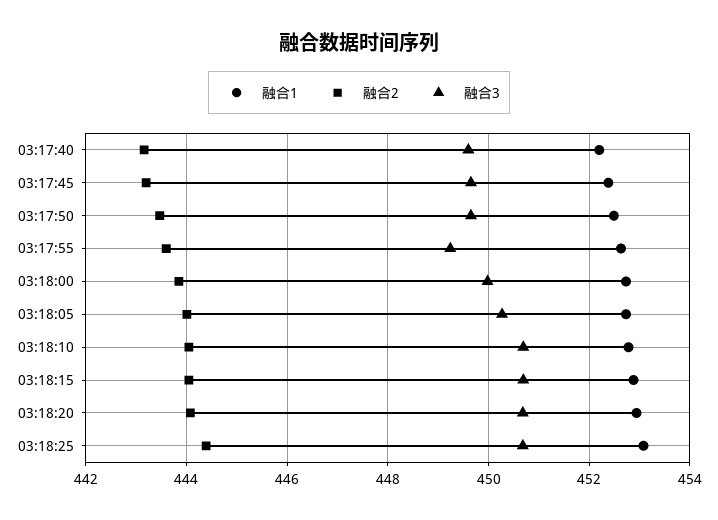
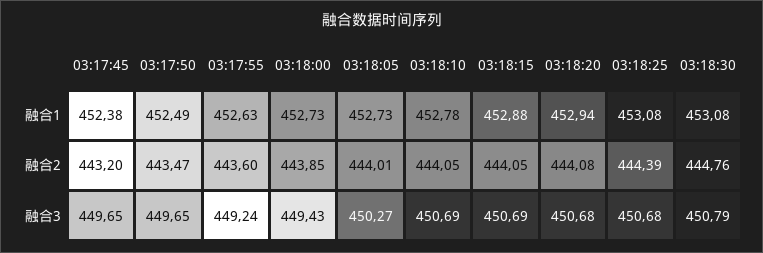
融合1, 03:17:40: 452.2 -> none
融合2, 03:17:40: 443.2 -> none
融合3, 03:17:40: 449.6 -> none
融合3, 03:18:00: 450 -> 449.43
融合1, 03:18:30: none -> 453.08
融合2, 03:18:30: none -> 444.76
融合3, 03:18:30: none -> 450.79

